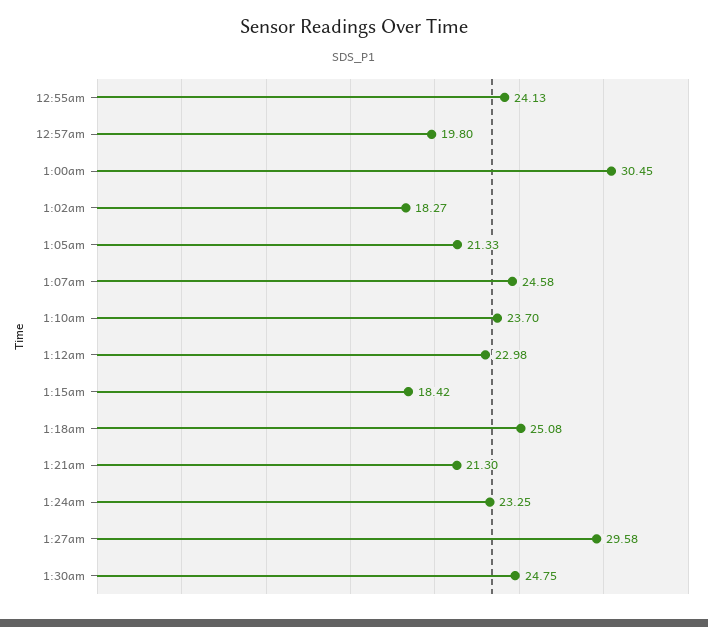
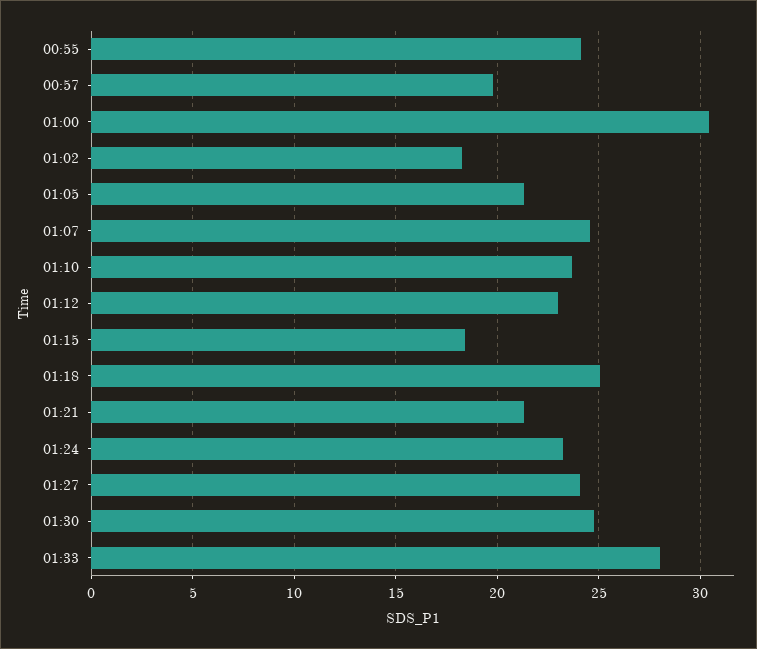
1:27am: 29.58 -> 24
01:33: none -> 28

